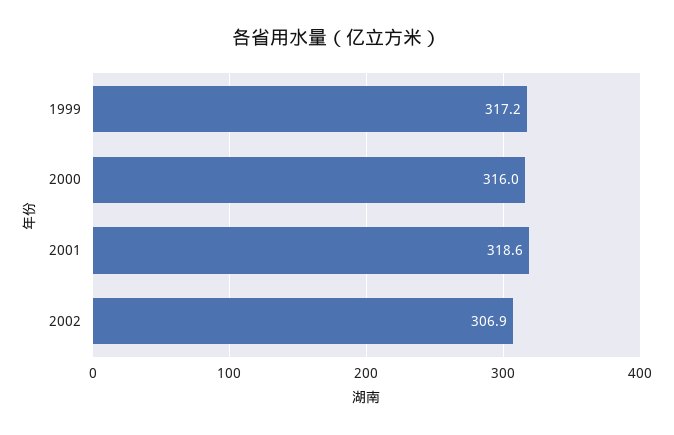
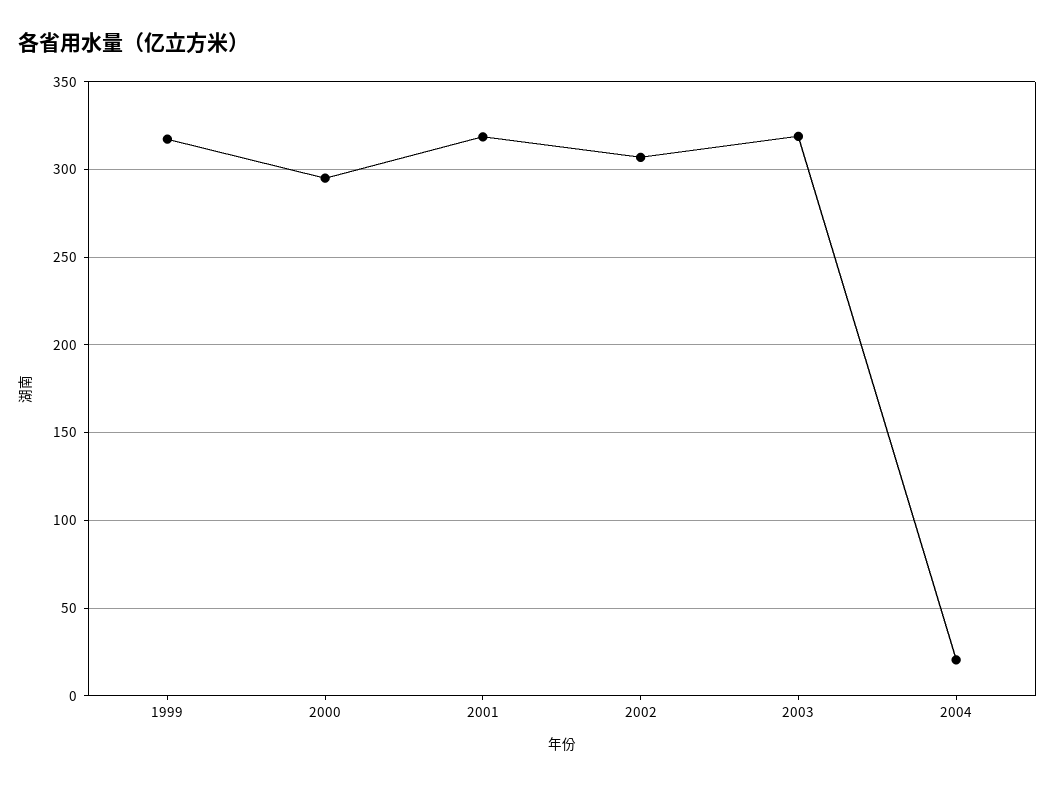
2000: 316 -> 295
2003: none -> 320
2004: none -> 20

